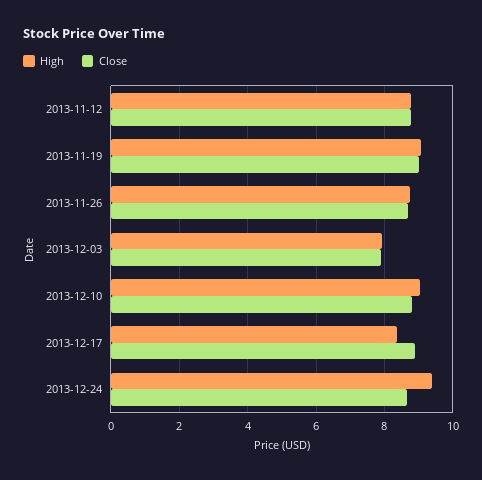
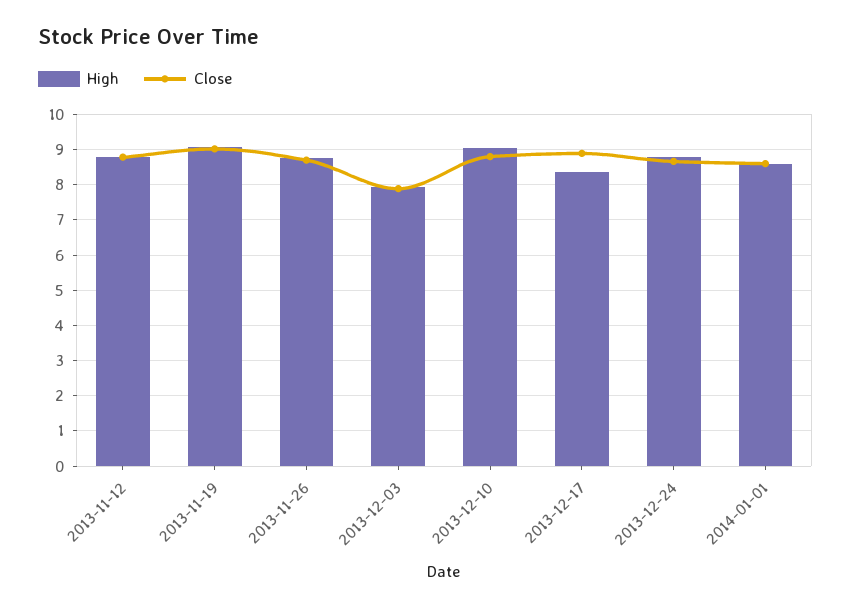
High, 2013-12-24: 9.4 -> 8.8
High, 2014-01-01: none -> 8.6
Close, 2014-01-01: none -> 8.6

